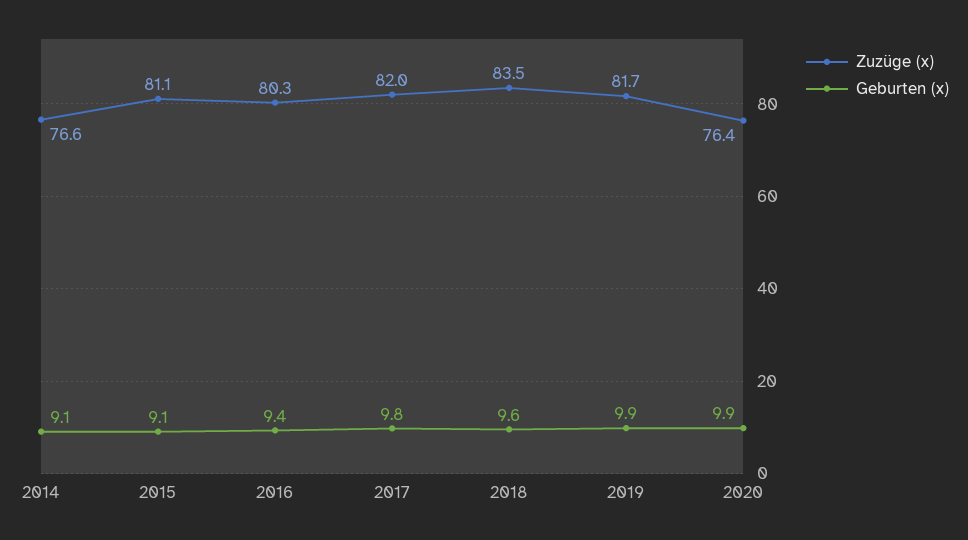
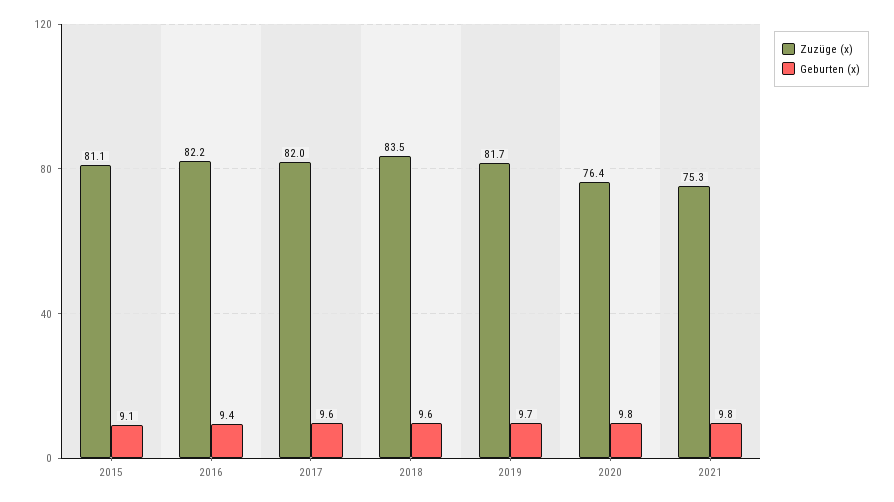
Zuzüge (x), 2014: 76.6 -> none
Geburten (x), 2014: 9.1 -> none
Zuzüge (x), 2016: 80.3 -> 82.2
Geburten (x), 2017: 9.8 -> 9.6
Geburten (x), 2019: 9.9 -> 9.7
Geburten (x), 2020: 9.9 -> 9.8
Zuzüge (x), 2021: none -> 75.3
Geburten (x), 2021: none -> 9.8

